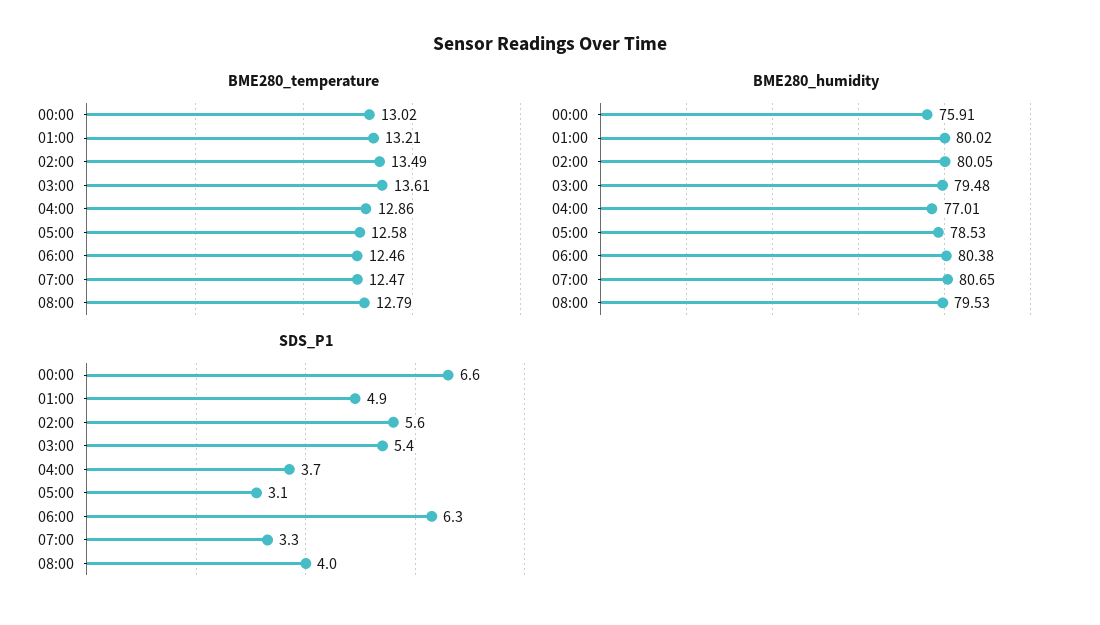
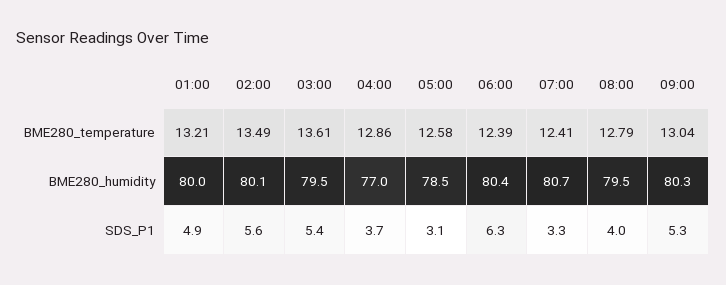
BME280_temperature, 00:00: 13.02 -> none
BME280_temperature, 06:00: 12.46 -> 12.39
BME280_temperature, 07:00: 12.47 -> 12.41
BME280_humidity, 00:00: 75.91 -> none
SDS_P1, 00:00: 6.6 -> none
BME280_temperature, 09:00: none -> 13.04
BME280_humidity, 09:00: none -> 80.3
SDS_P1, 09:00: none -> 5.3

